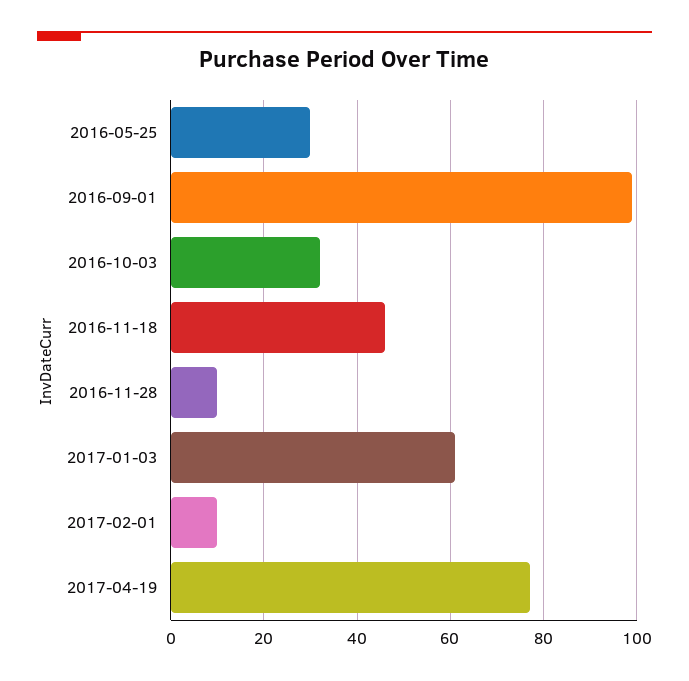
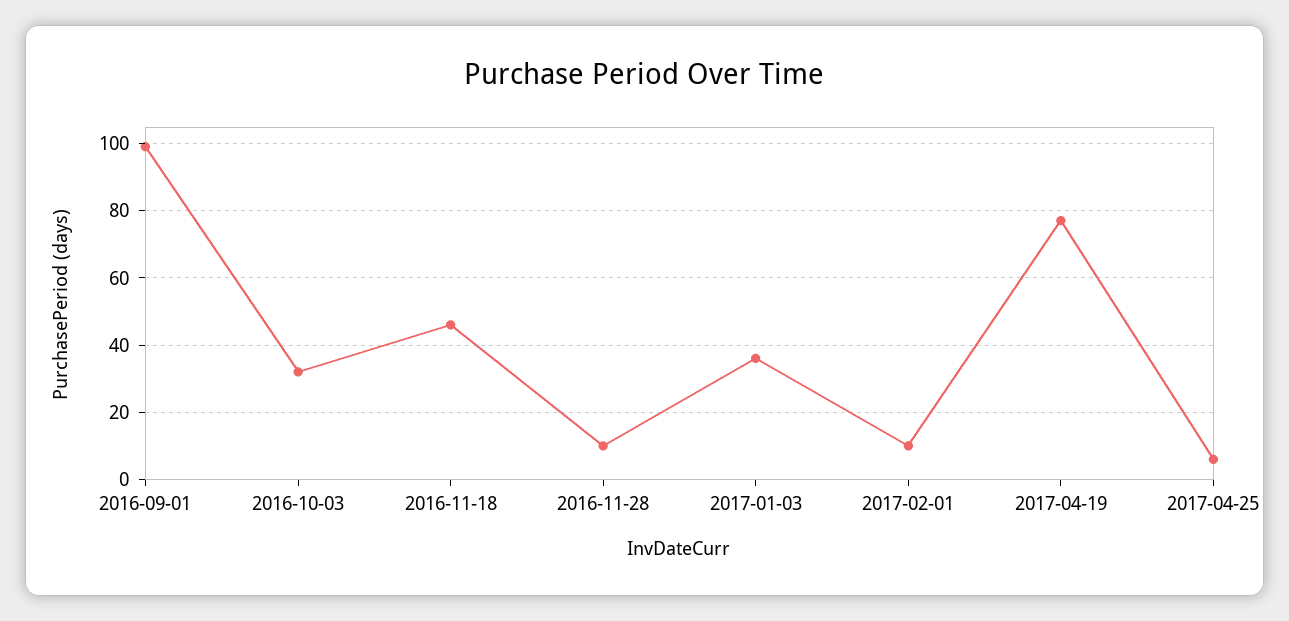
2016-05-25: 30 -> none
2017-01-03: 60 -> 35
2017-04-25: none -> 5

